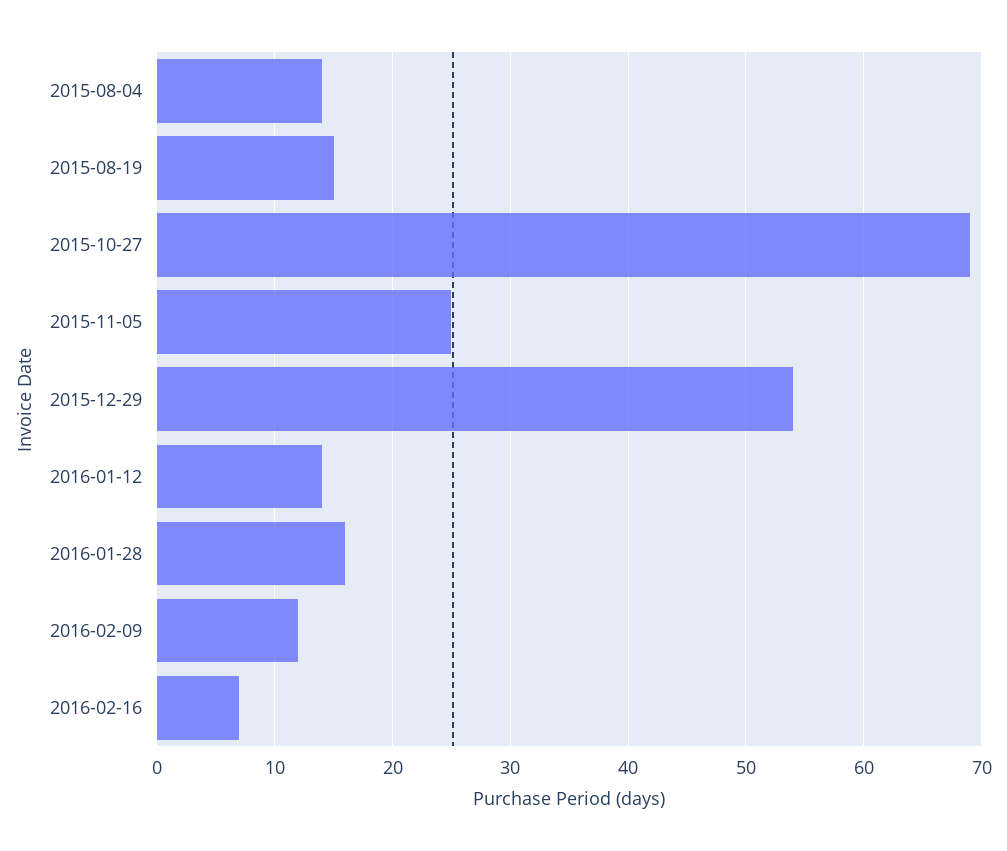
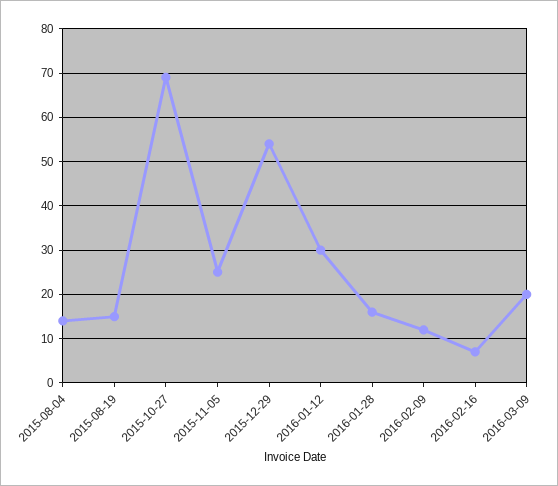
2016-01-12: 14 -> 30
2016-03-09: none -> 20

